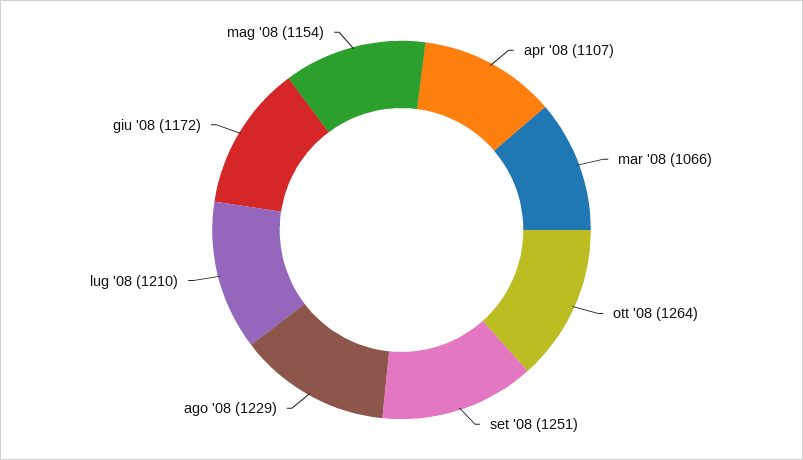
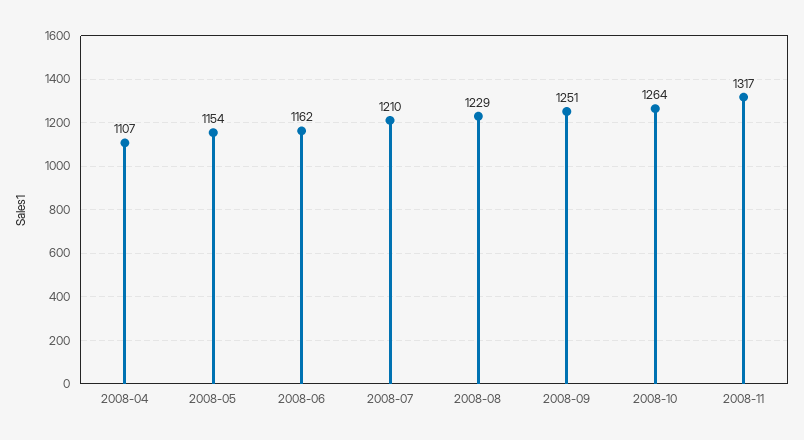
mar '08: 1066 -> none
giu '08: 1172 -> 1162
2008-11: none -> 1317

